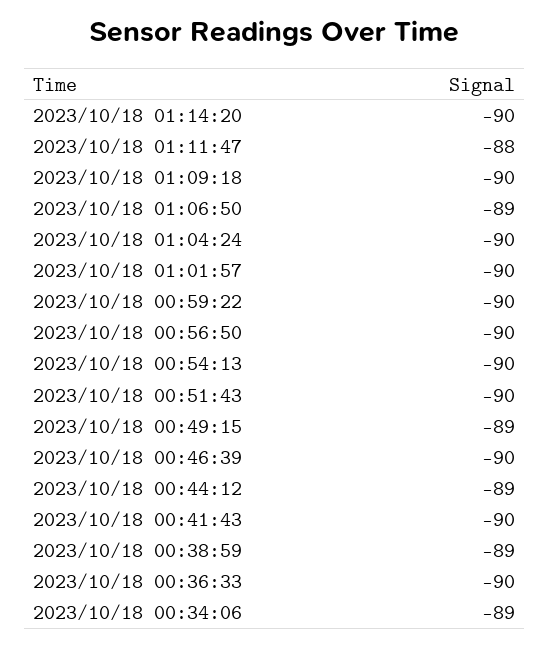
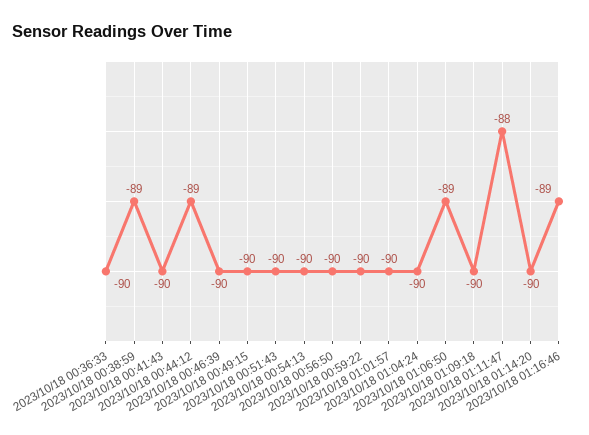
2023/10/18 00:49:15: -89 -> -90
2023/10/18 00:34:06: -89 -> none
2023/10/18 01:16:46: none -> -89

